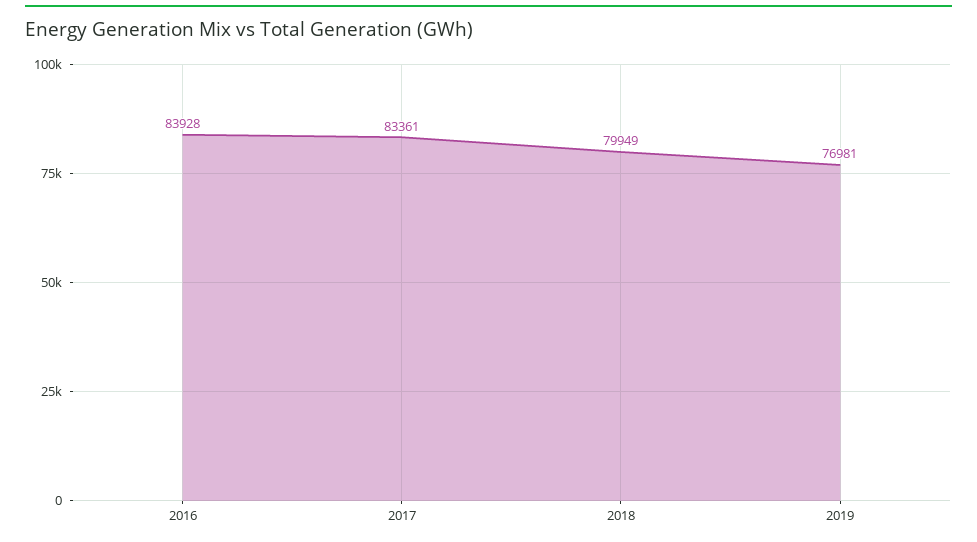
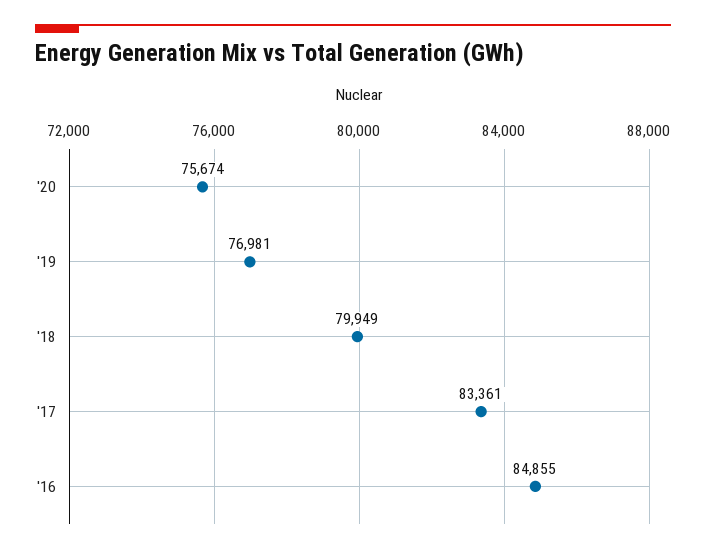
2016: 83928 -> 84855
'20: none -> 75674

